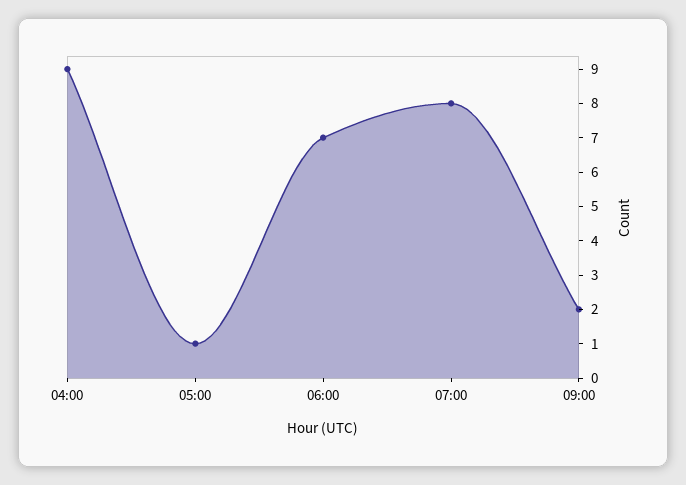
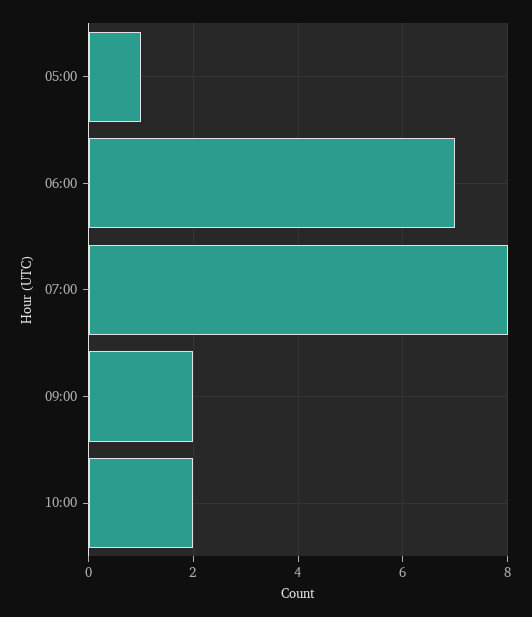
04:00: 9 -> none
10:00: none -> 2

